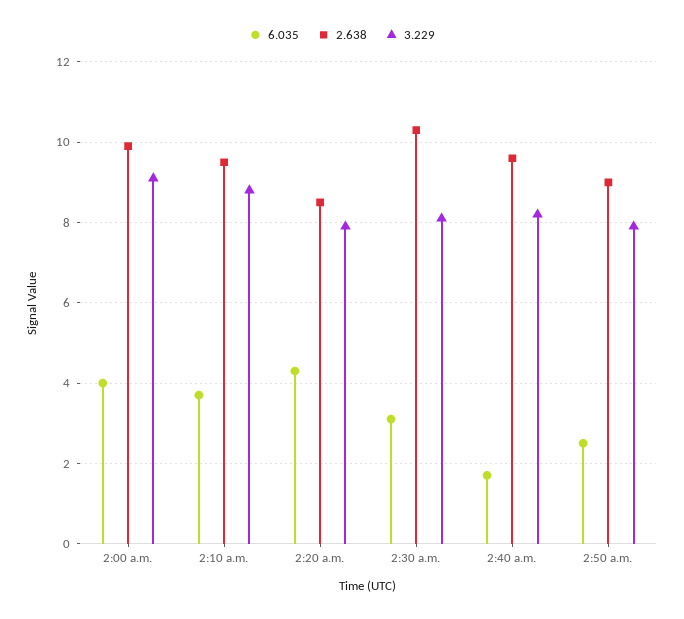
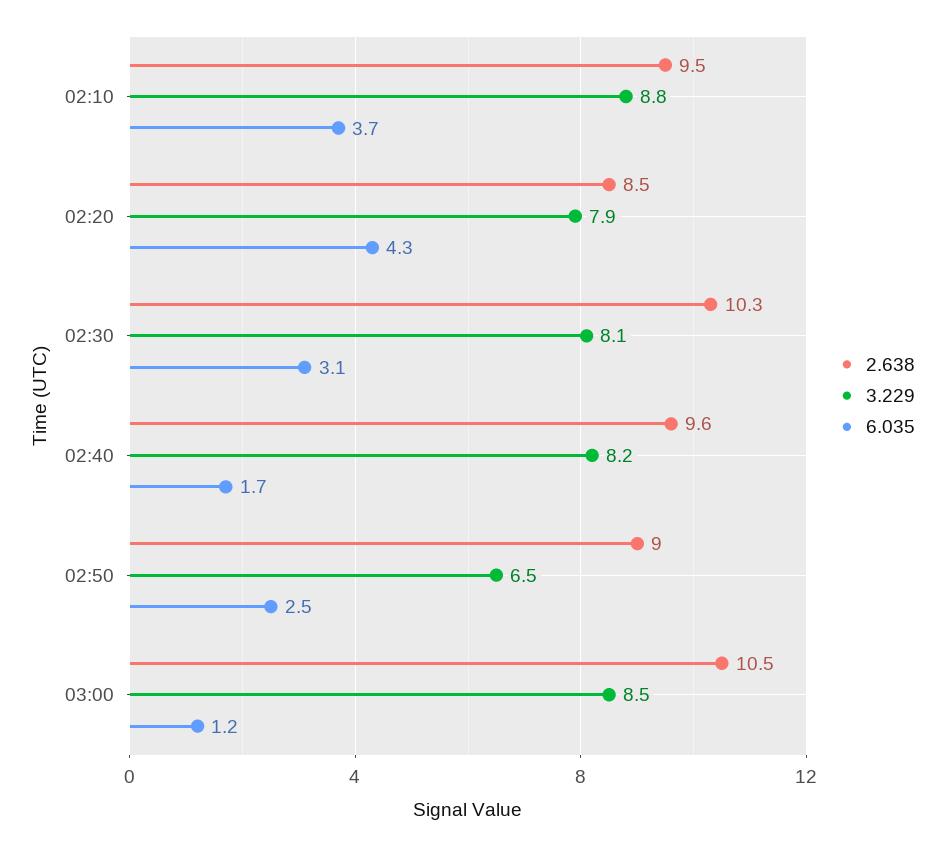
6.035, 2:00 a.m.: 4 -> none
2.638, 2:00 a.m.: 10 -> none
3.229, 2:00 a.m.: 9 -> none
3.229, 2:50 a.m.: 8 -> 6.5
2.638, 03:00: none -> 10.5
3.229, 03:00: none -> 8.5
6.035, 03:00: none -> 1.2

